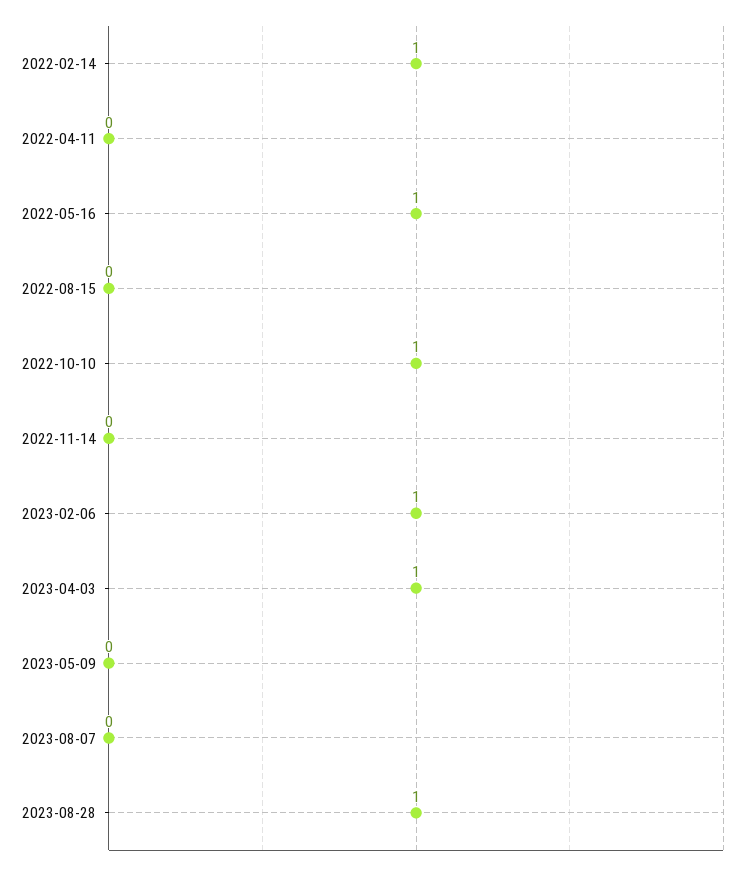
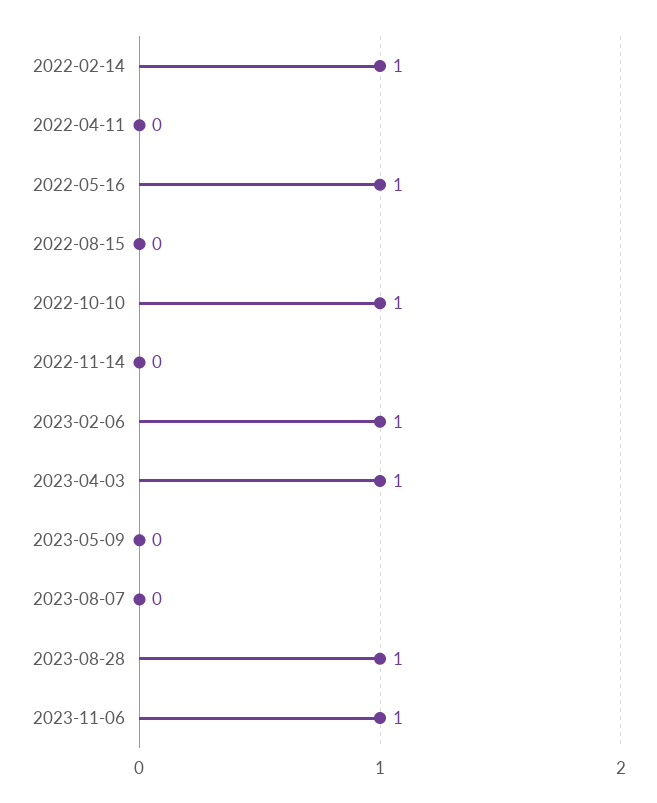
2023-11-06: none -> 1

